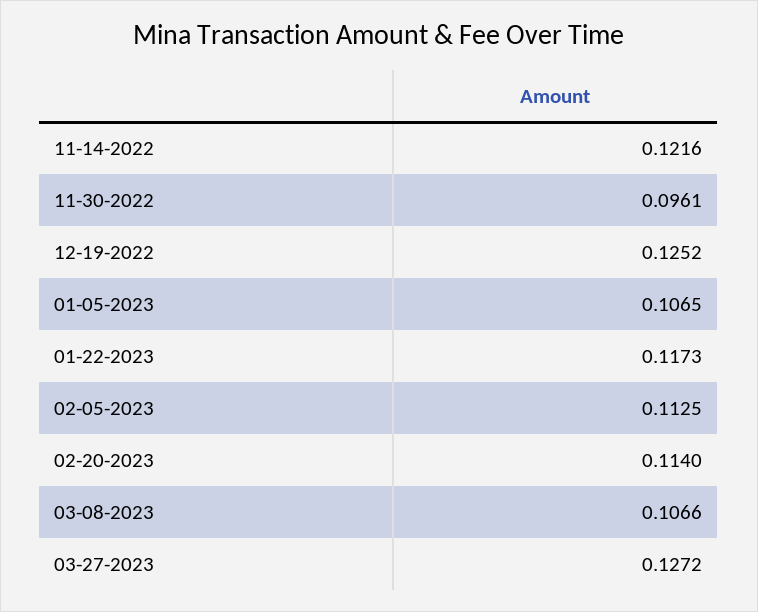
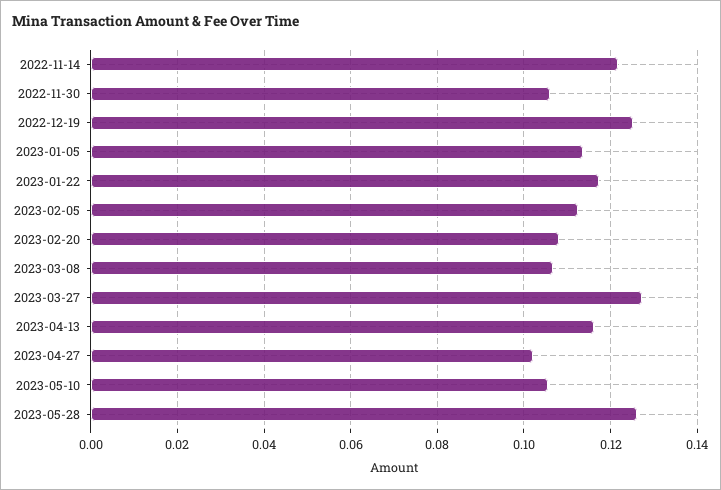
11-30-2022: 0.0961 -> 0.106
01-05-2023: 0.1065 -> 0.114
02-20-2023: 0.114 -> 0.108
2023-04-13: none -> 0.116
2023-04-27: none -> 0.102
2023-05-10: none -> 0.106
2023-05-28: none -> 0.126

